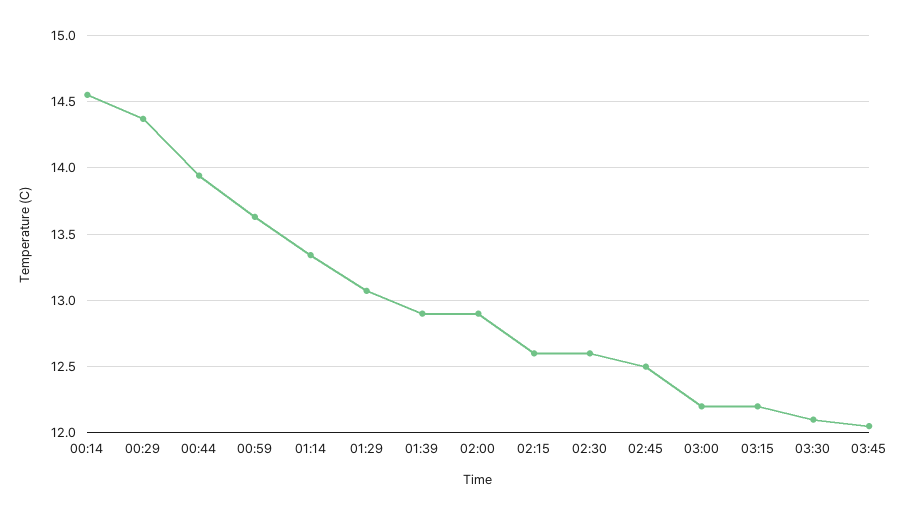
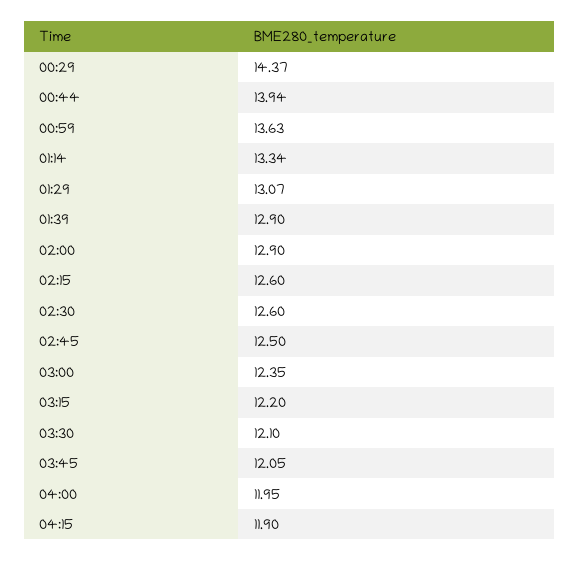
00:14: 14.55 -> none
03:00: 12.2 -> 12.35
04:00: none -> 11.95
04:15: none -> 11.9

